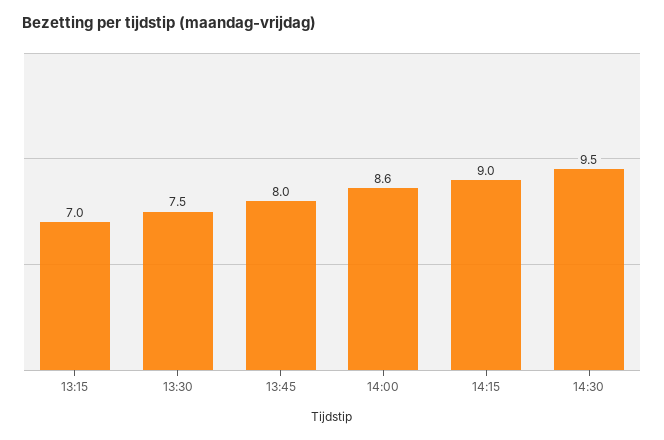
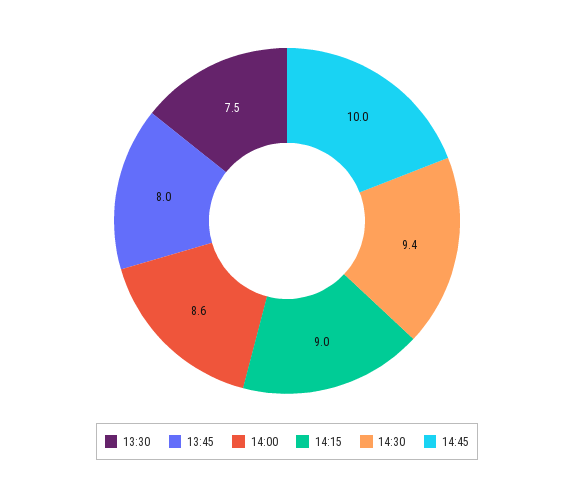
13:15: 7 -> none
14:30: 9.5 -> 9.4
14:45: none -> 10

